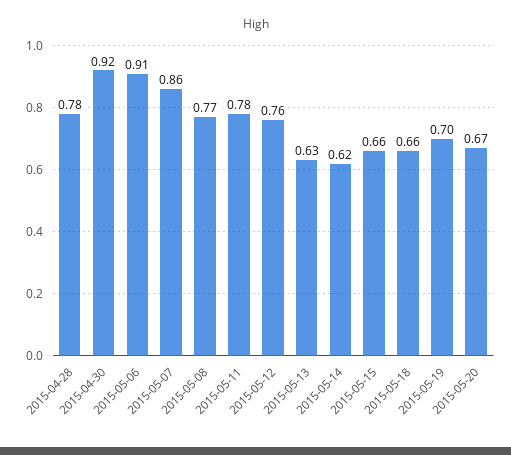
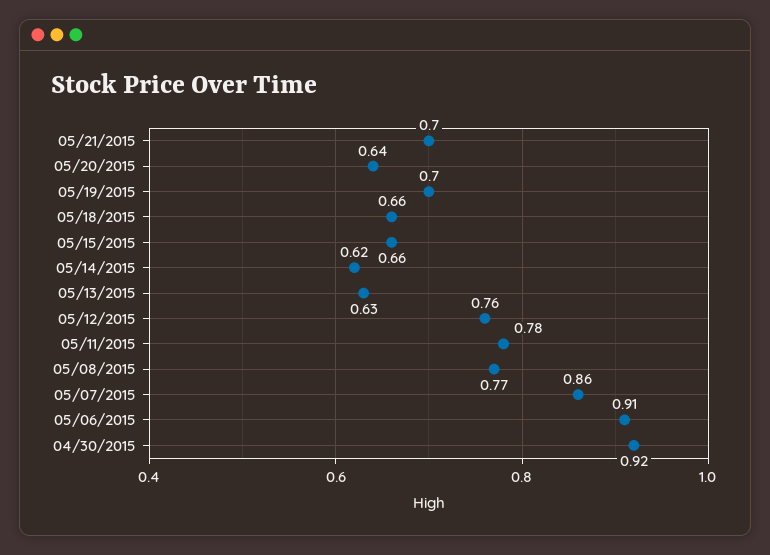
2015-04-28: 0.78 -> none
2015-05-20: 0.67 -> 0.64
05/21/2015: none -> 0.7

